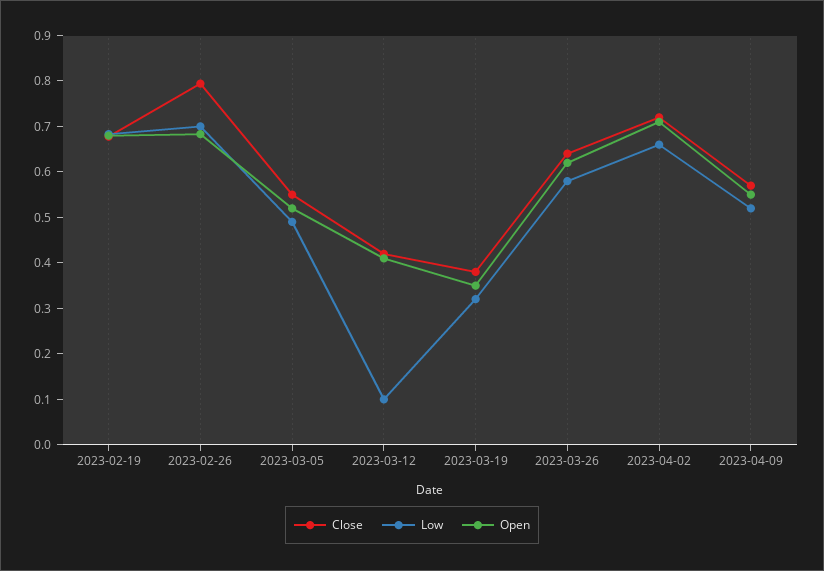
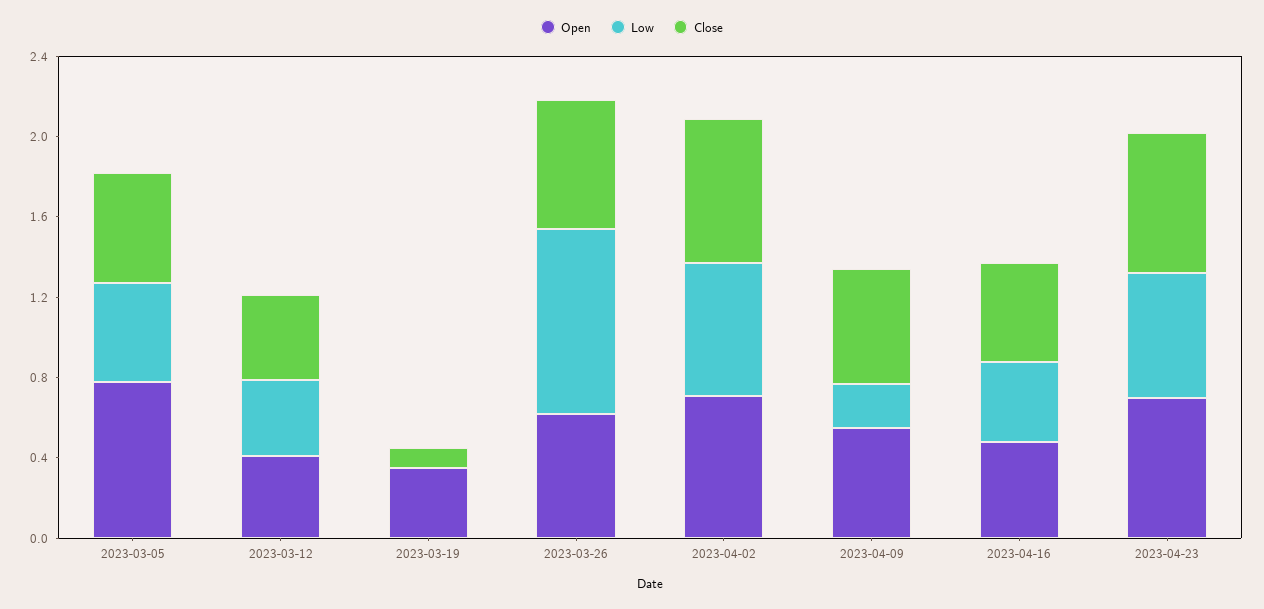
Close, 2023-02-19: 0.68 -> none
Low, 2023-02-19: 0.68 -> none
Open, 2023-02-19: 0.68 -> none
Close, 2023-02-26: 0.8 -> none
Low, 2023-02-26: 0.7 -> none
Open, 2023-02-26: 0.68 -> none
Open, 2023-03-05: 0.52 -> 0.8
Low, 2023-03-12: 0.1 -> 0.4
Close, 2023-03-19: 0.38 -> 0.1
Low, 2023-03-19: 0.32 -> 0
Low, 2023-03-26: 0.58 -> 0.9
Low, 2023-04-09: 0.52 -> 0.2
Open, 2023-04-16: none -> 0.5
Low, 2023-04-16: none -> 0.4
Close, 2023-04-16: none -> 0.5
Open, 2023-04-23: none -> 0.7
Low, 2023-04-23: none -> 0.6
Close, 2023-04-23: none -> 0.7

